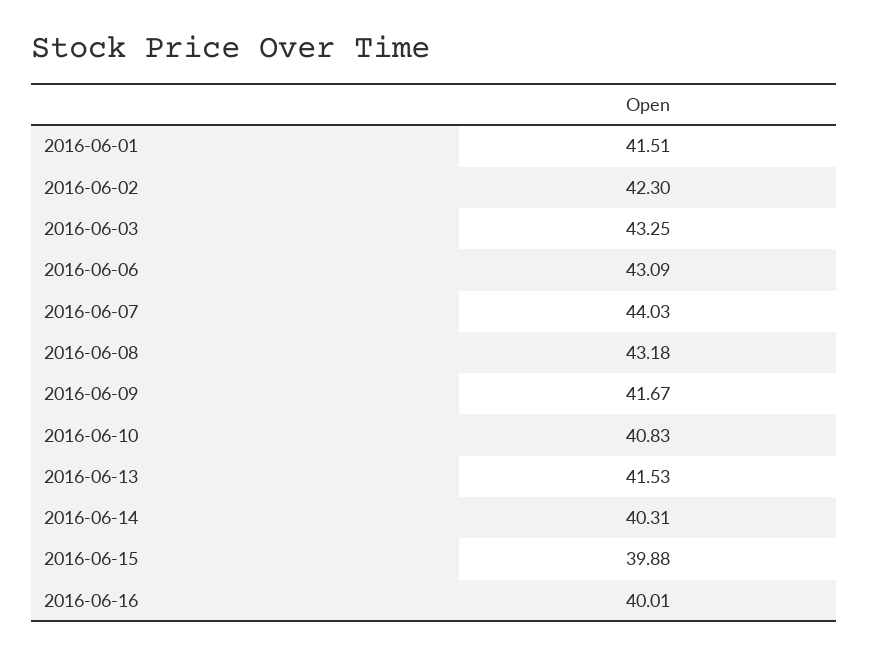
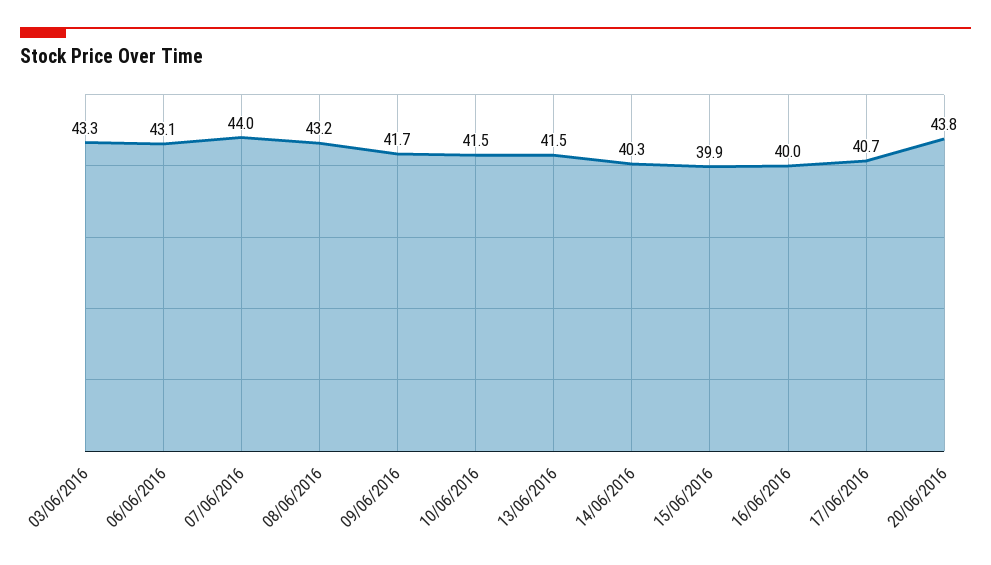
2016-06-01: 41.51 -> none
2016-06-02: 42.3 -> none
2016-06-10: 40.83 -> 41.5
17/06/2016: none -> 40.7
20/06/2016: none -> 43.8

